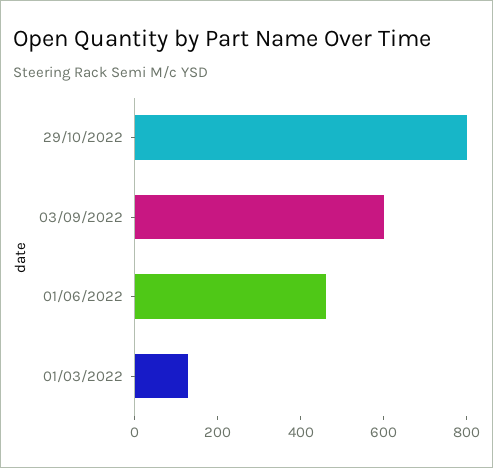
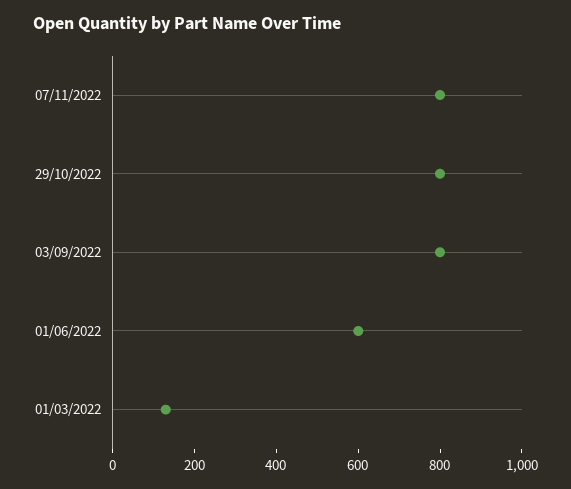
03/09/2022: 600 -> 800
01/06/2022: 450 -> 600
07/11/2022: none -> 800

